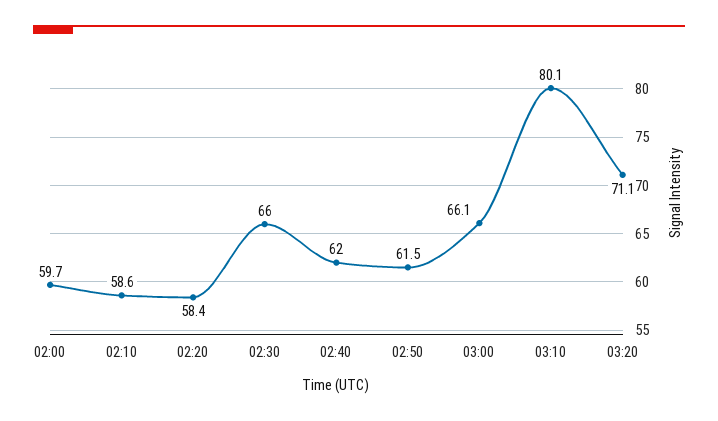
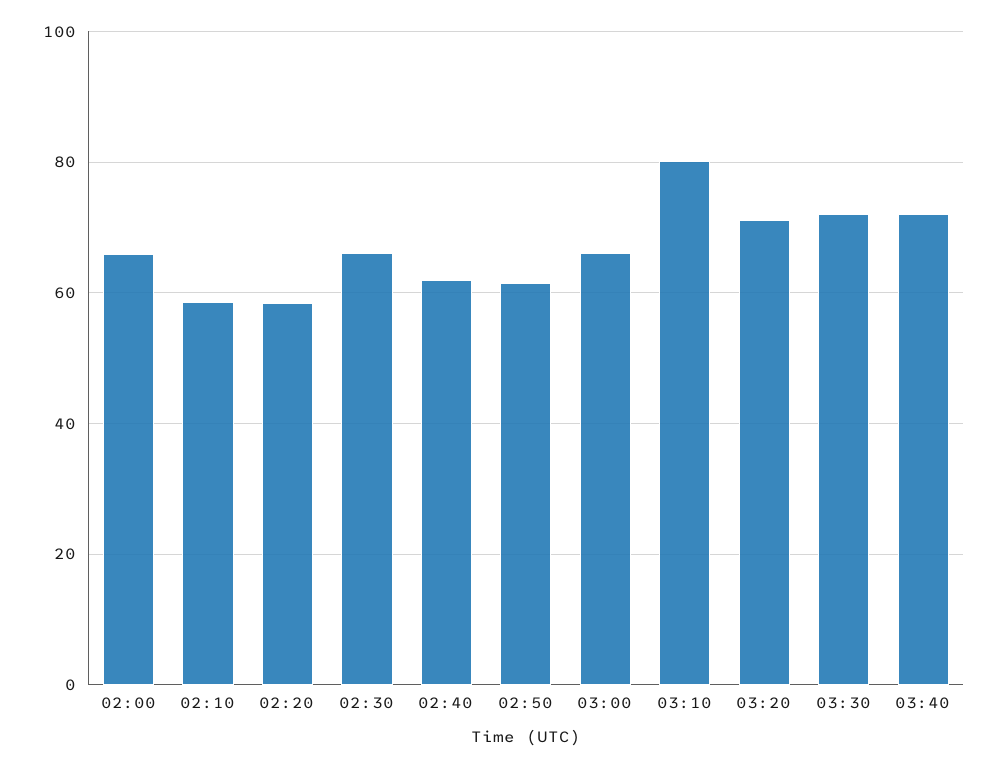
02:00: 59.7 -> 66
03:30: none -> 72
03:40: none -> 72

